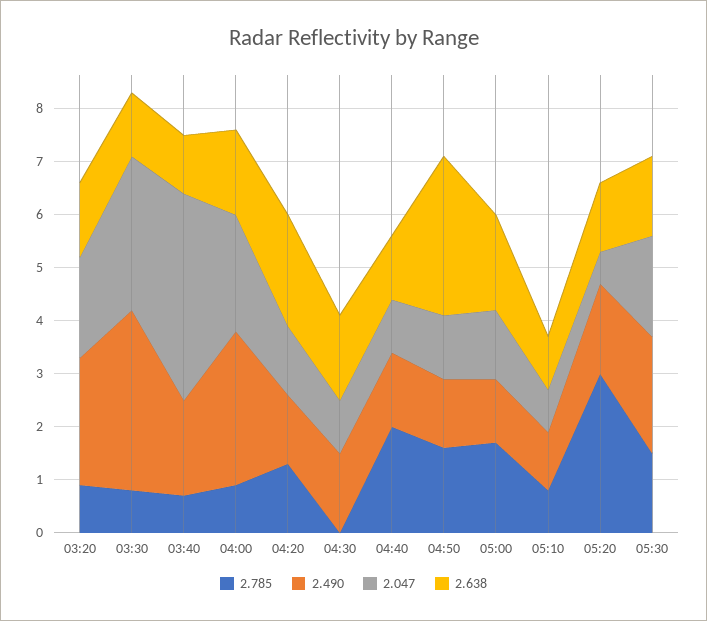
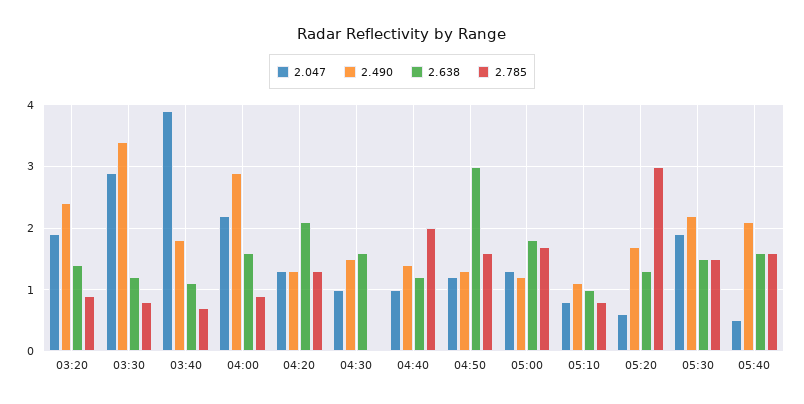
2.047, 05:40: none -> 0.5
2.490, 05:40: none -> 2.1
2.638, 05:40: none -> 1.6
2.785, 05:40: none -> 1.6

